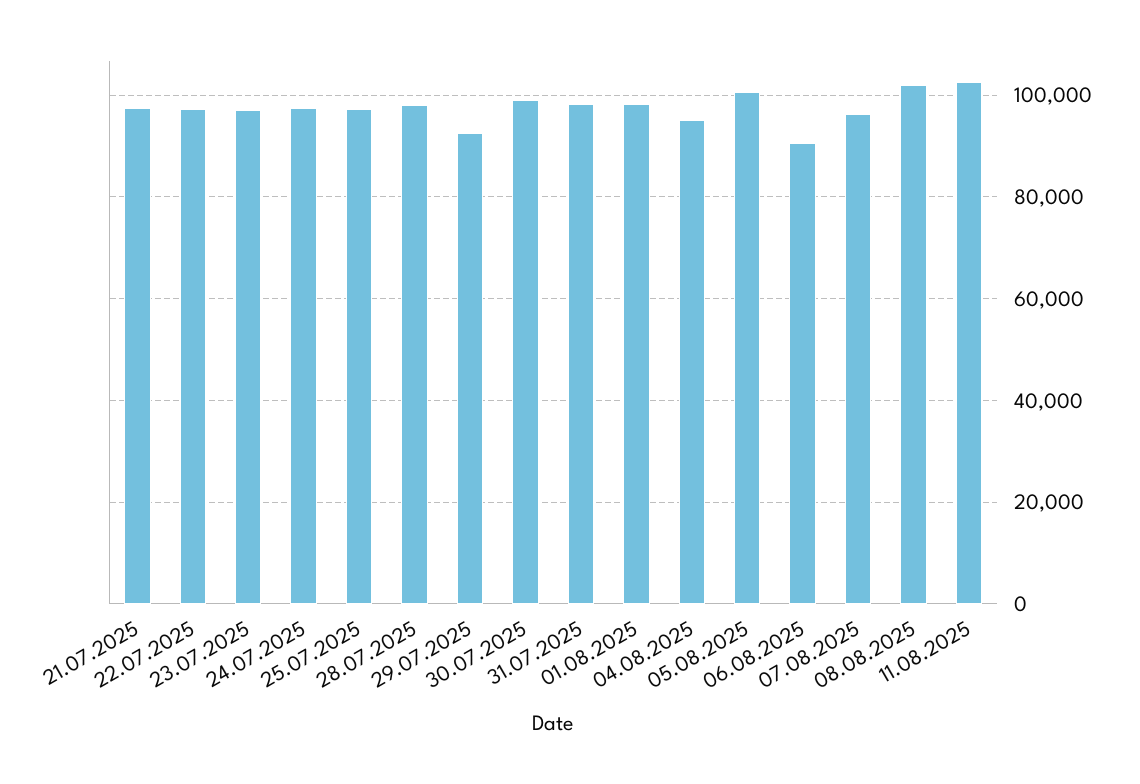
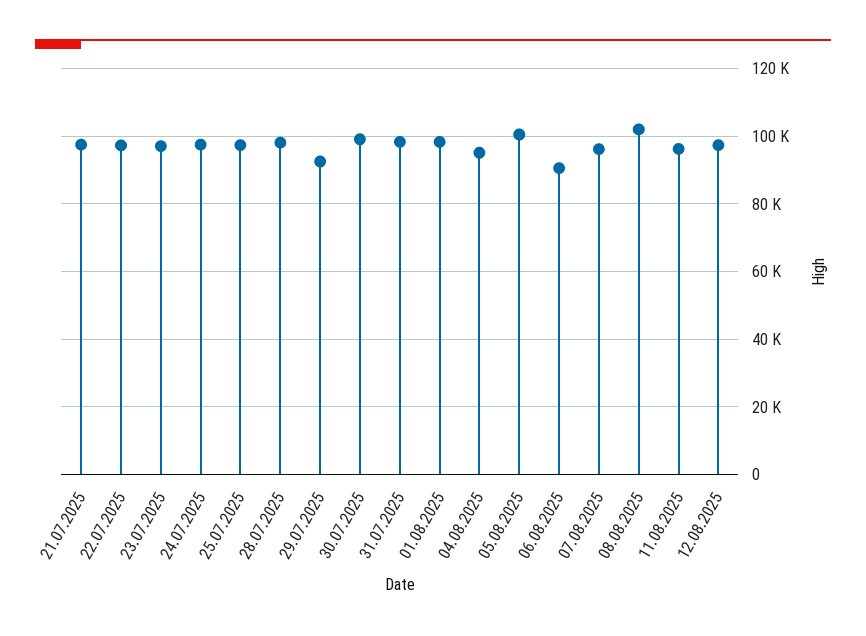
11.08.2025: 102000 -> 96000
12.08.2025: none -> 98000

